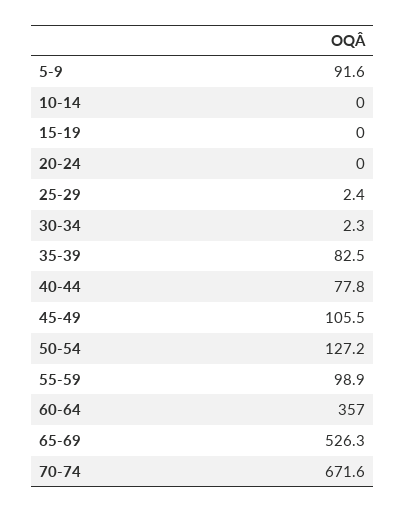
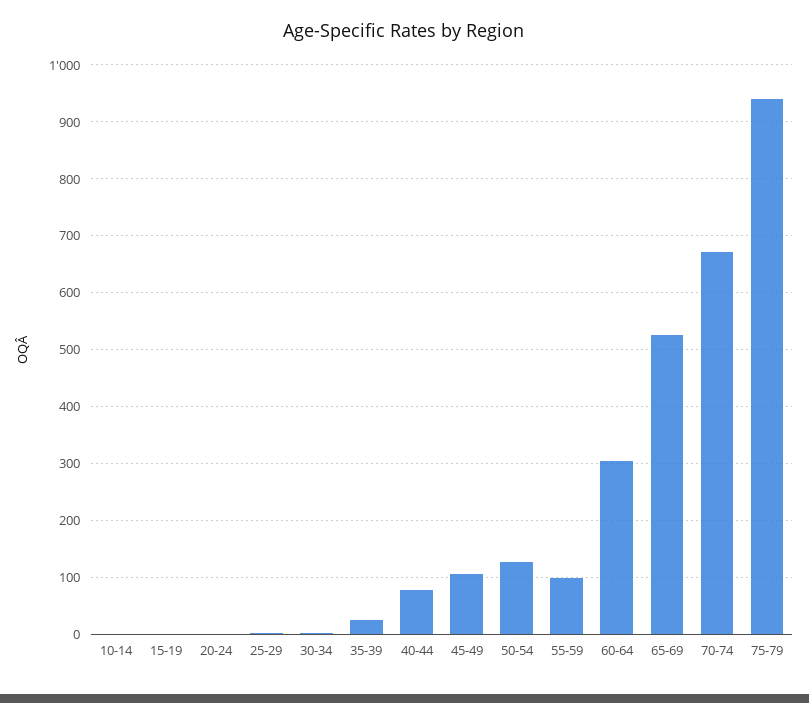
5-9: 91.6 -> none
35-39: 82.5 -> 20
60-64: 357 -> 300
75-79: none -> 940

